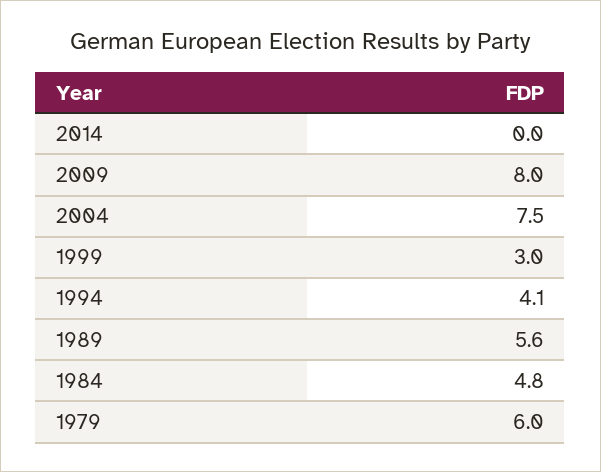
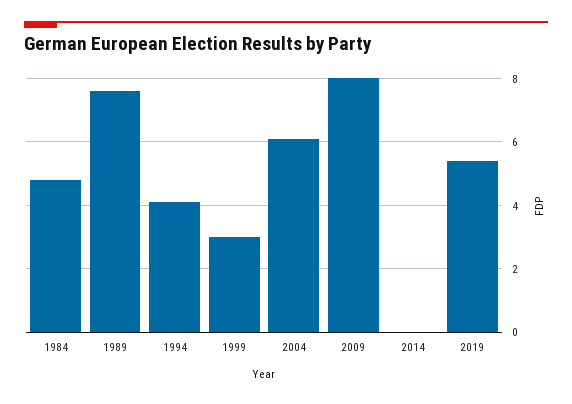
2004: 7.5 -> 6
1989: 5.6 -> 7.5
1979: 6 -> none
2019: none -> 5.5

